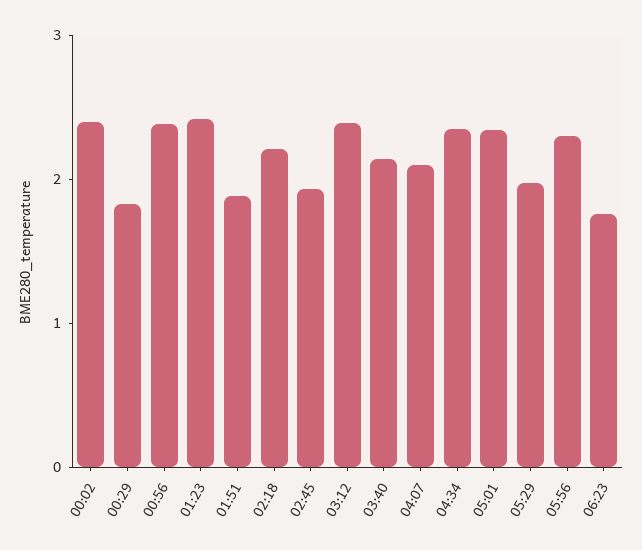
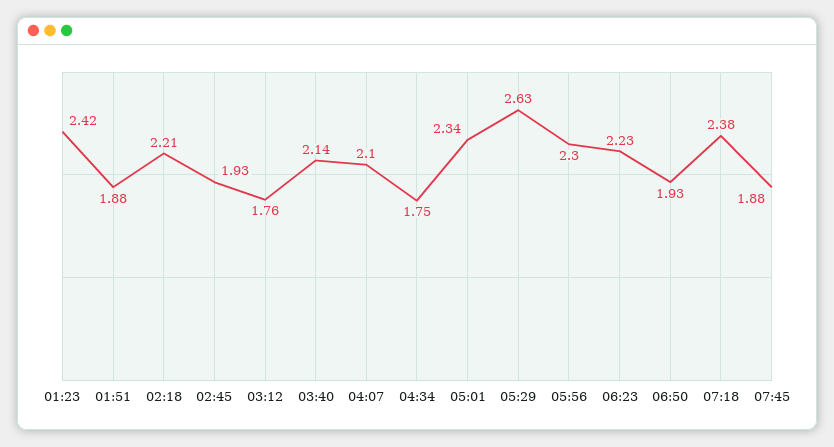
00:02: 2.4 -> none
00:29: 1.8 -> none
00:56: 2.4 -> none
03:12: 2.4 -> 1.76
04:34: 2.4 -> 1.75
05:29: 2 -> 2.63
06:23: 1.8 -> 2.23
06:50: none -> 1.93
07:18: none -> 2.38
07:45: none -> 1.88

